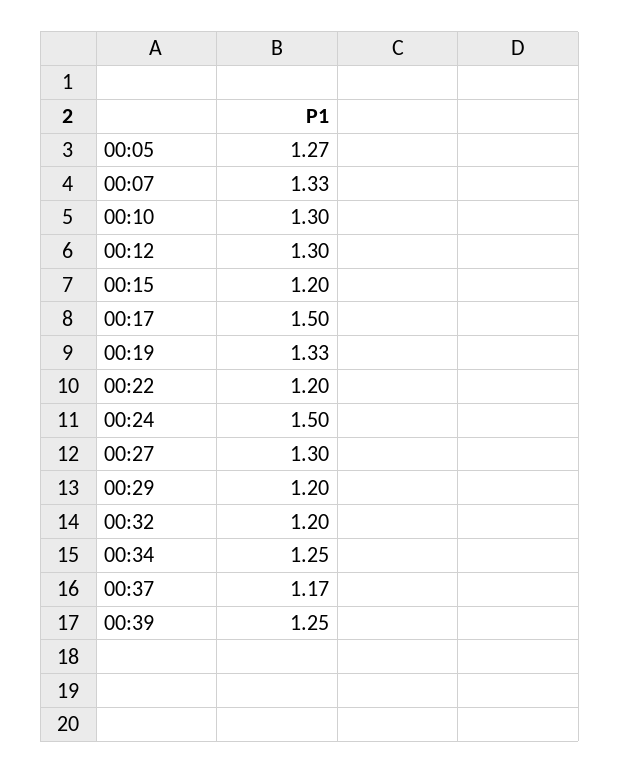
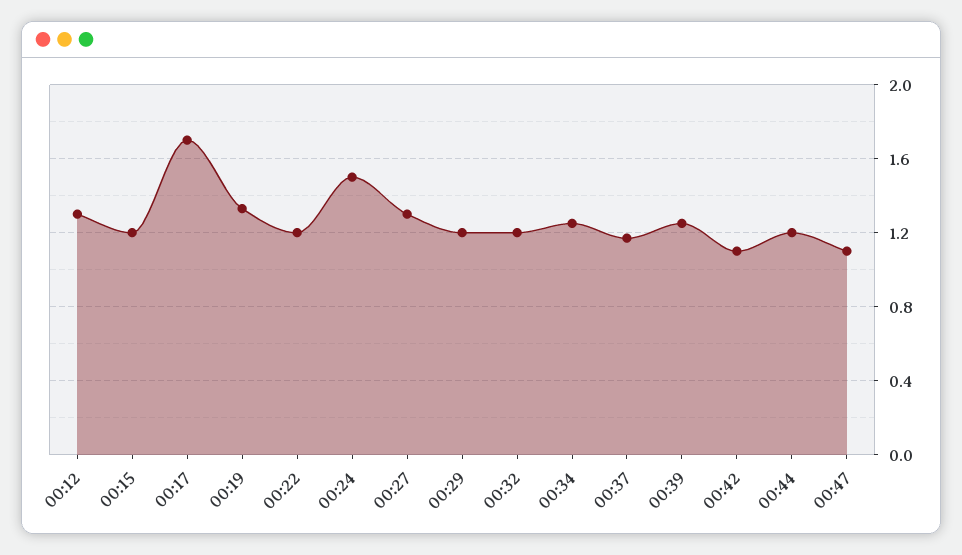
00:05: 1.27 -> none
00:07: 1.33 -> none
00:10: 1.3 -> none
00:17: 1.5 -> 1.7
00:42: none -> 1.1
00:44: none -> 1.2
00:47: none -> 1.1

